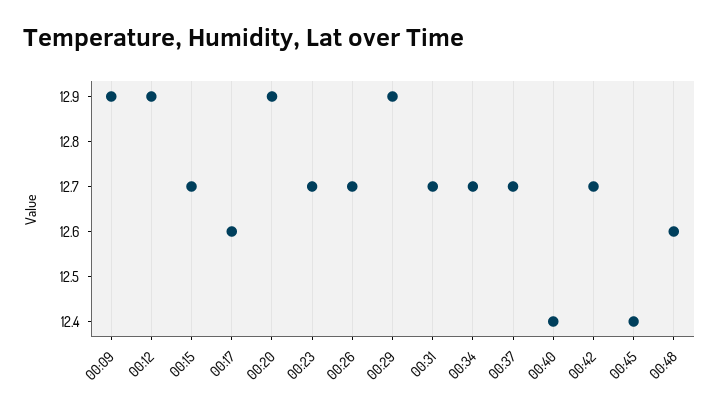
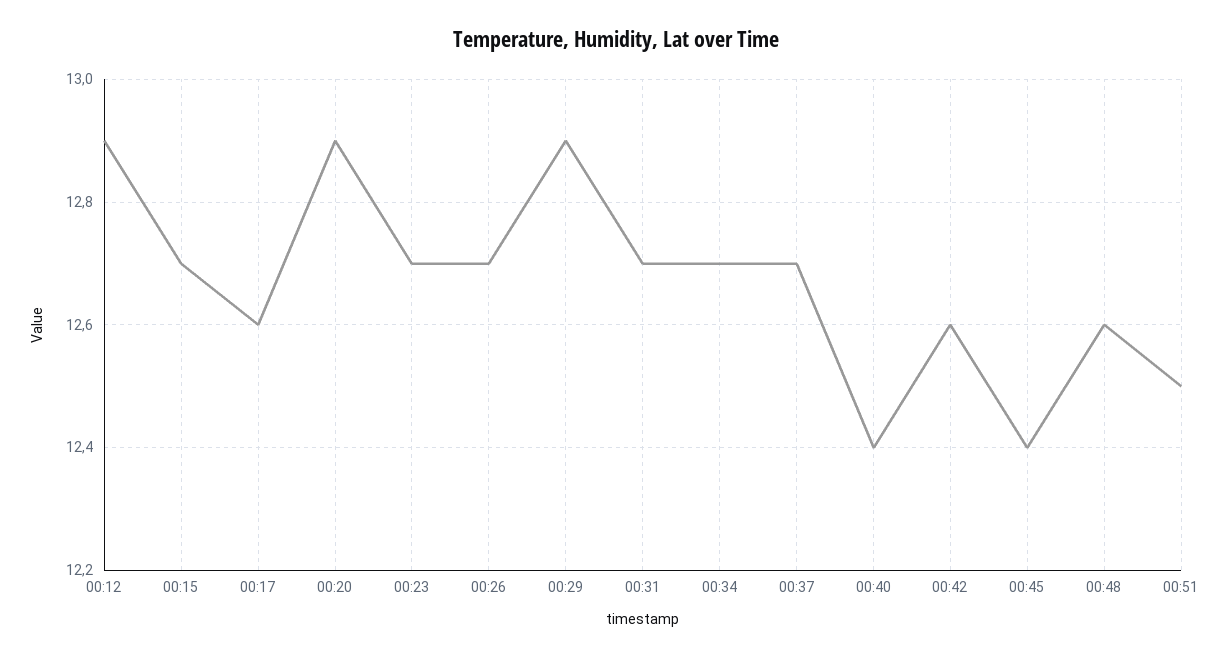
00:09: 12.9 -> none
00:42: 12.7 -> 12.6
00:51: none -> 12.5

